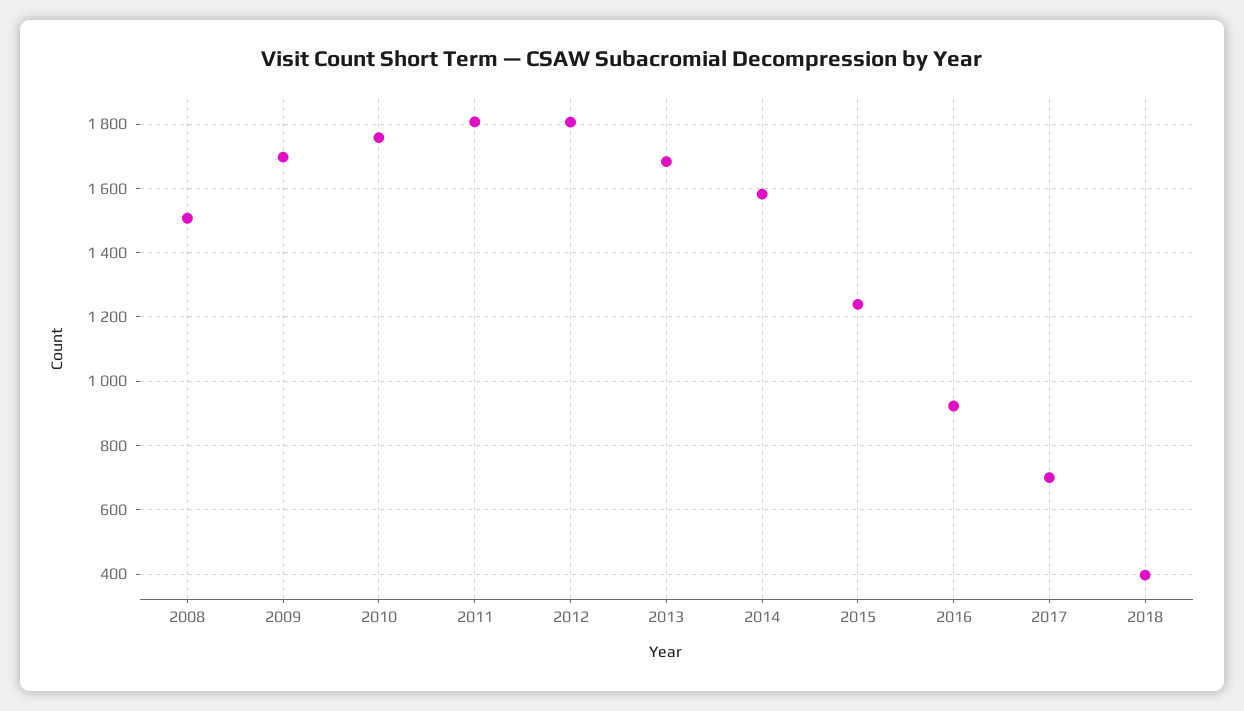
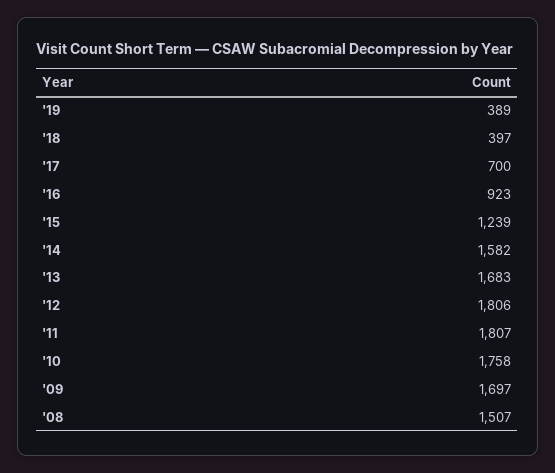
'19: none -> 389

